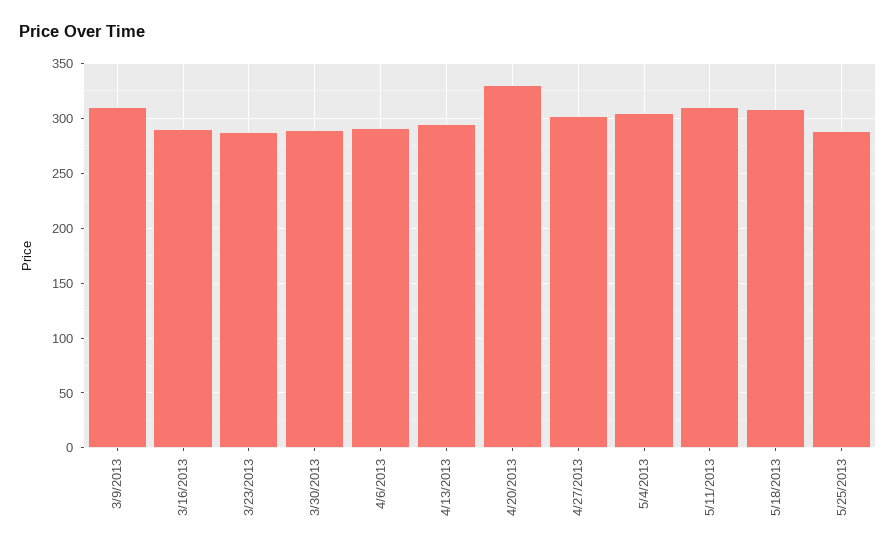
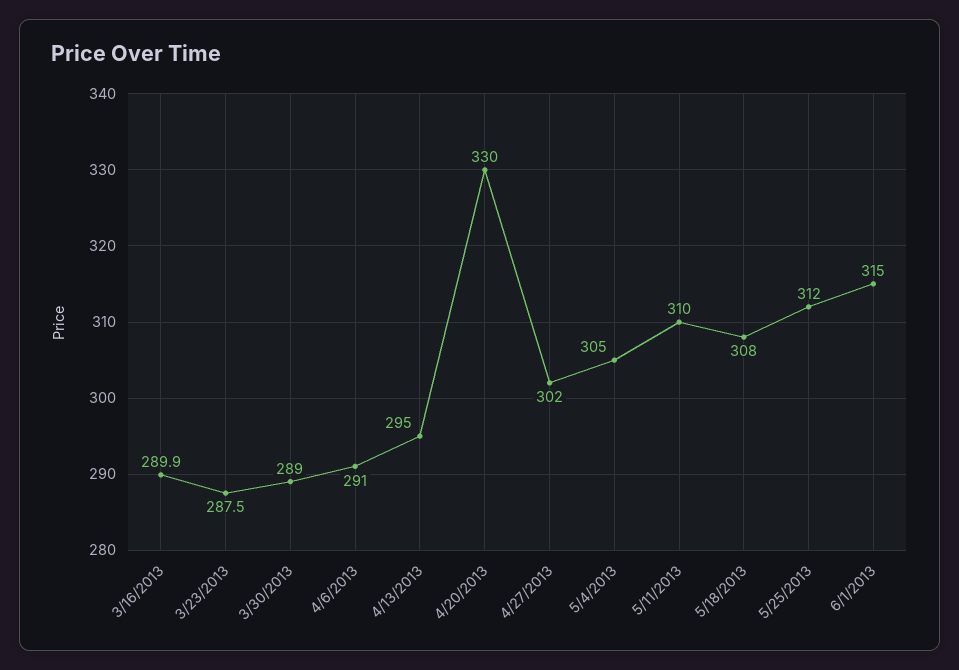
3/9/2013: 310 -> none
5/25/2013: 290 -> 312
6/1/2013: none -> 315

